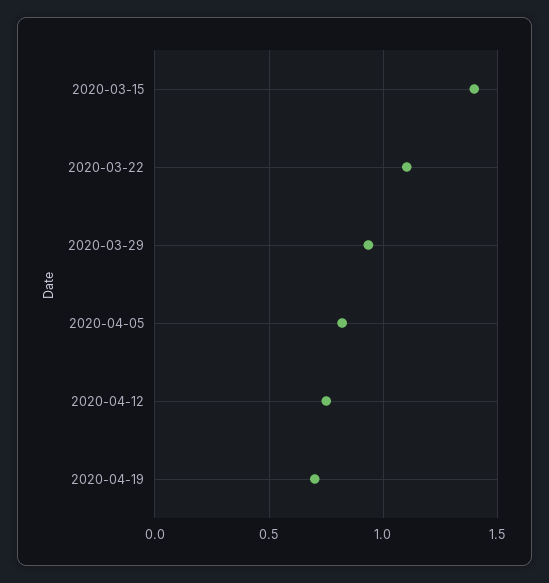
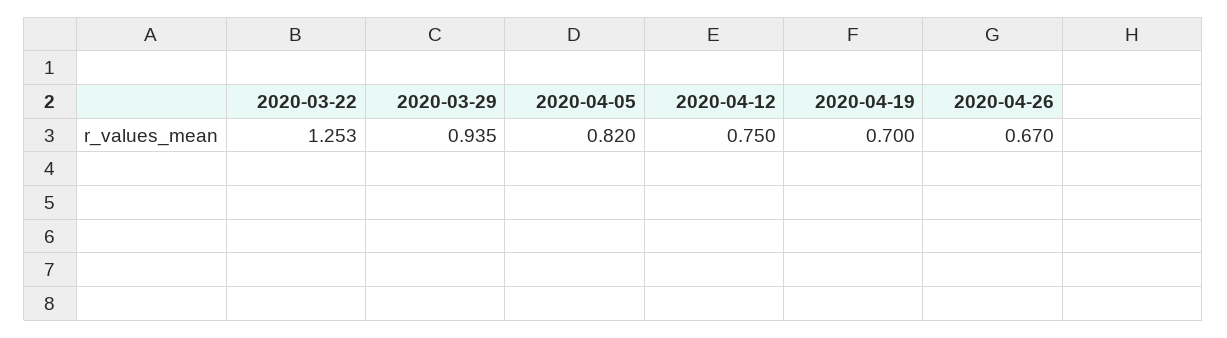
2020-03-15: 1.4 -> none
2020-03-22: 1.1 -> 1.253
2020-04-26: none -> 0.67

